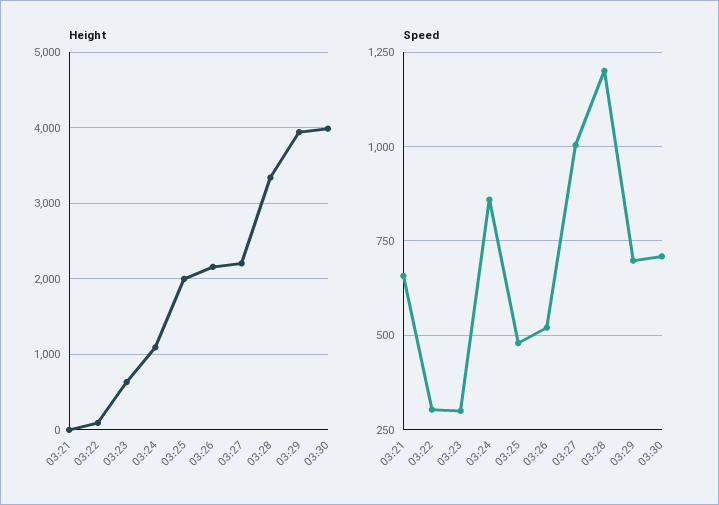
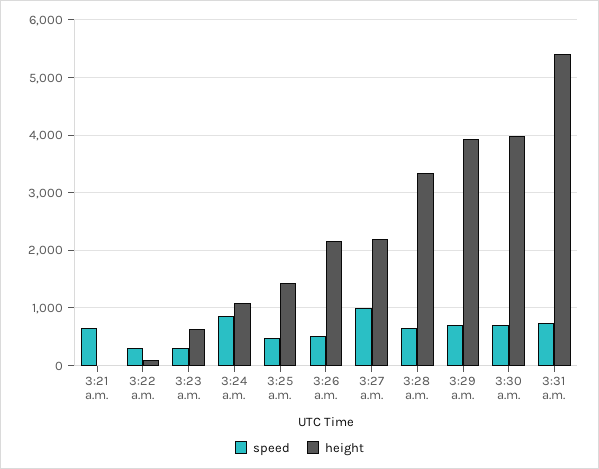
Height, 03:25: 2000 -> 1400
Speed, 03:28: 1200 -> 600
Speed, 3:31 a.m.: none -> 800
Height, 3:31 a.m.: none -> 5400

